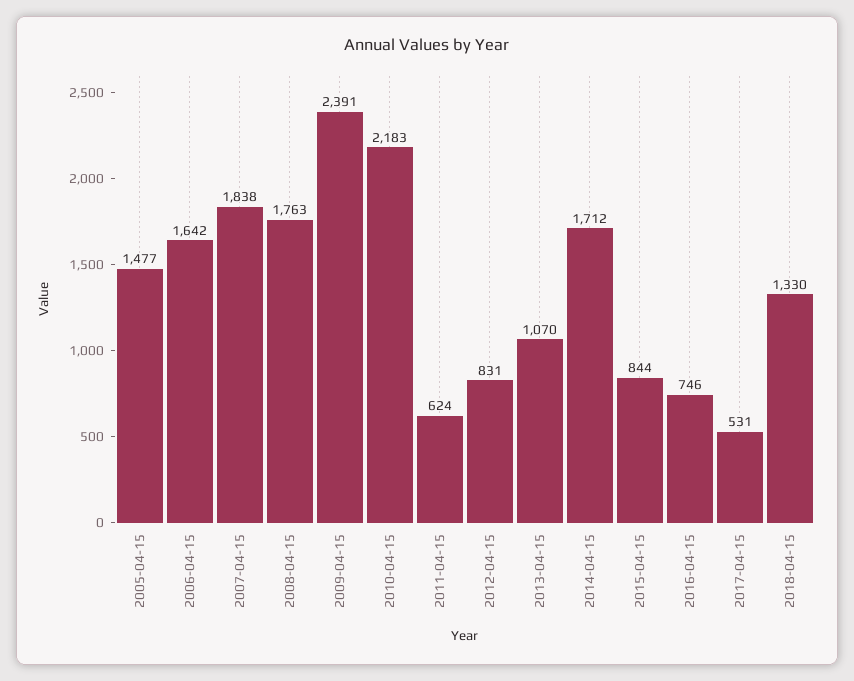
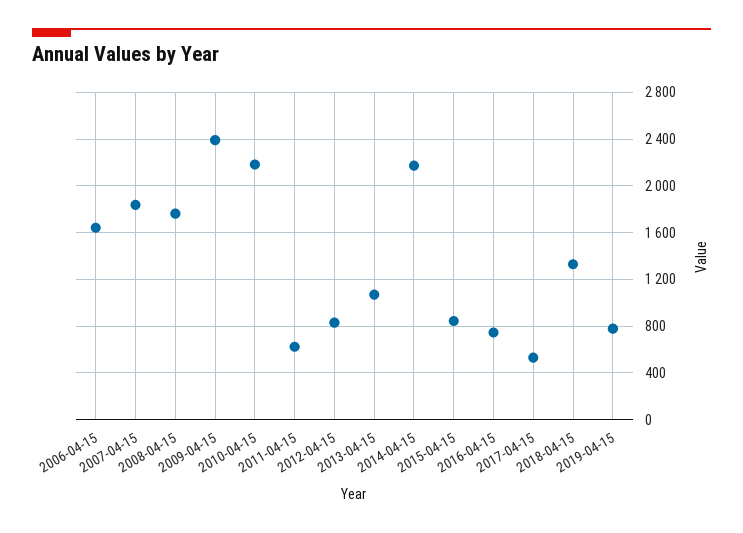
2005-04-15: 1477 -> none
2014-04-15: 1712 -> 2200
2019-04-15: none -> 800

